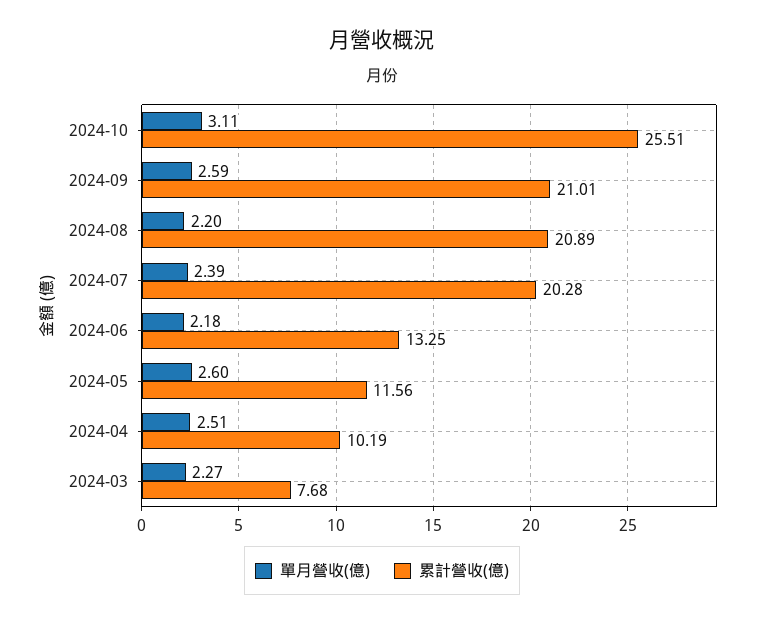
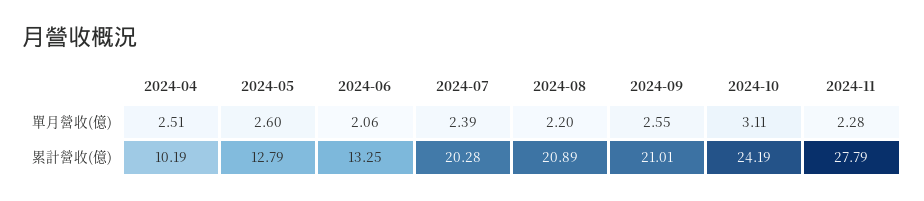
累計營收(億), 2024-10: 25.51 -> 24.19
單月營收(億), 2024-09: 2.59 -> 2.55
單月營收(億), 2024-06: 2.18 -> 2.06
累計營收(億), 2024-05: 11.56 -> 12.79
單月營收(億), 2024-03: 2.27 -> none
累計營收(億), 2024-03: 7.68 -> none
單月營收(億), 2024-11: none -> 2.28
累計營收(億), 2024-11: none -> 27.79

